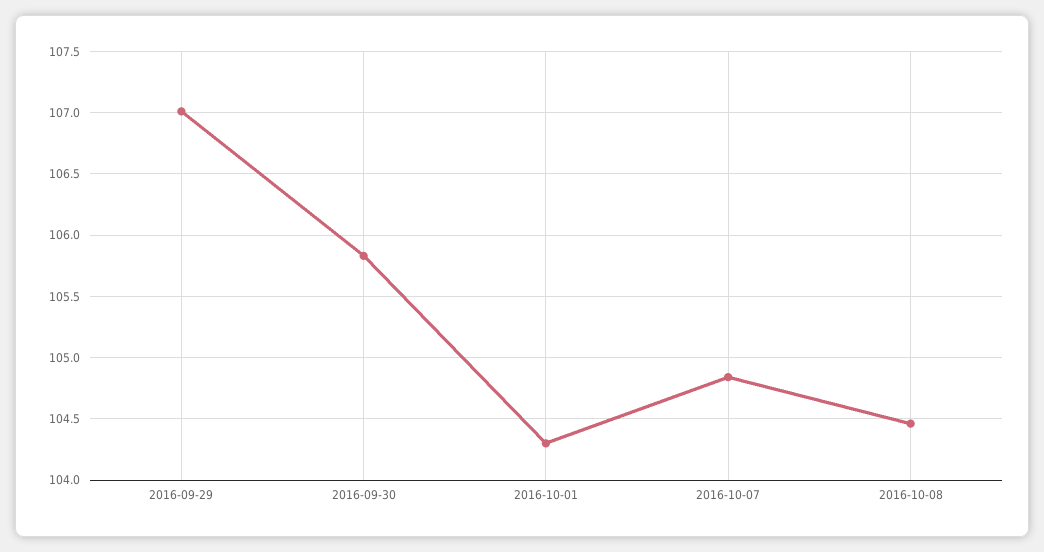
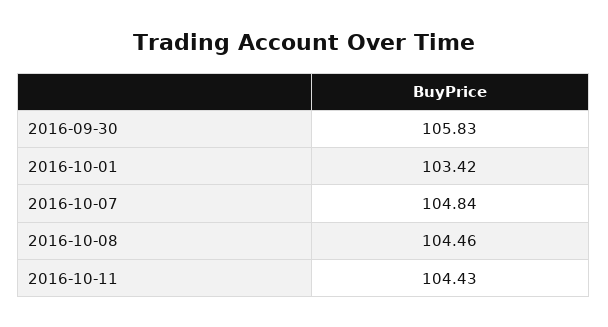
2016-09-29: 107 -> none
2016-10-01: 104.3 -> 103.42
2016-10-11: none -> 104.43

